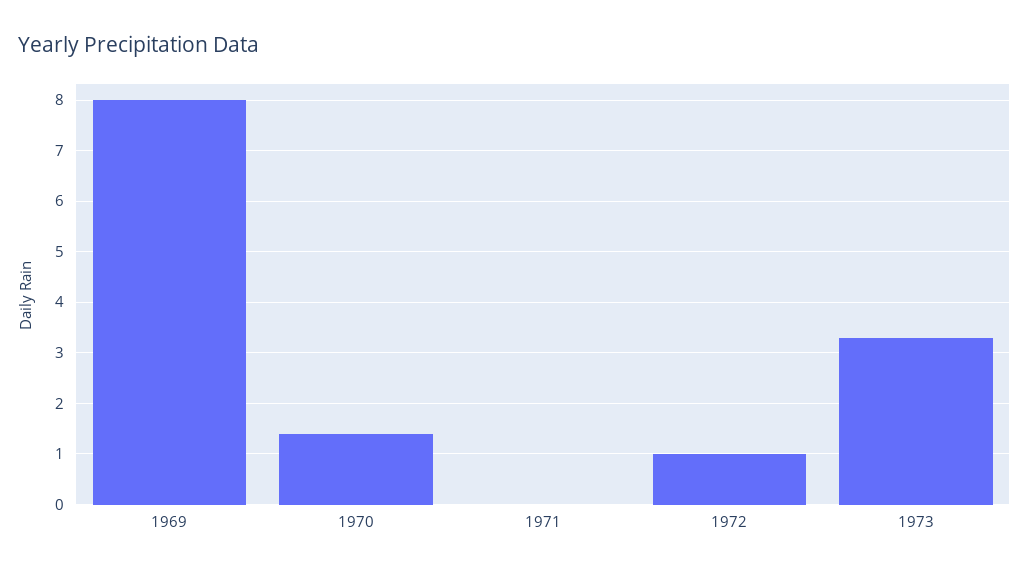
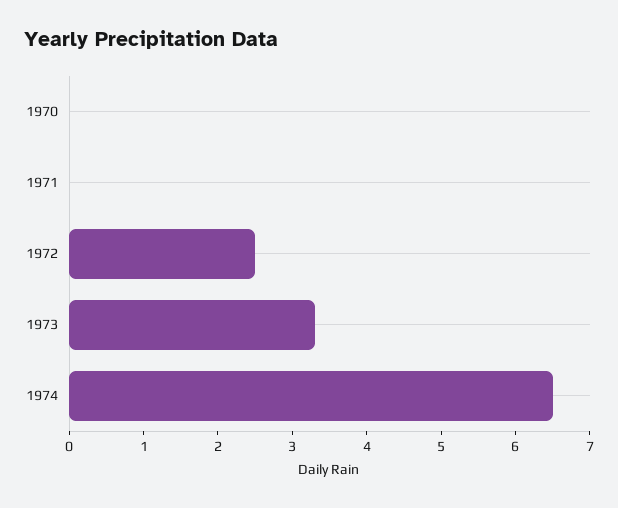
1969: 8 -> none
1970: 1.5 -> 0
1972: 1 -> 2.5
1974: none -> 6.5

